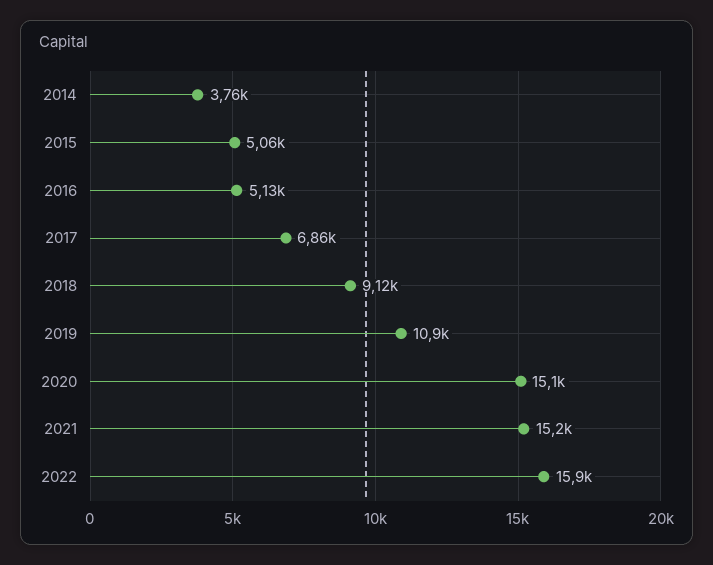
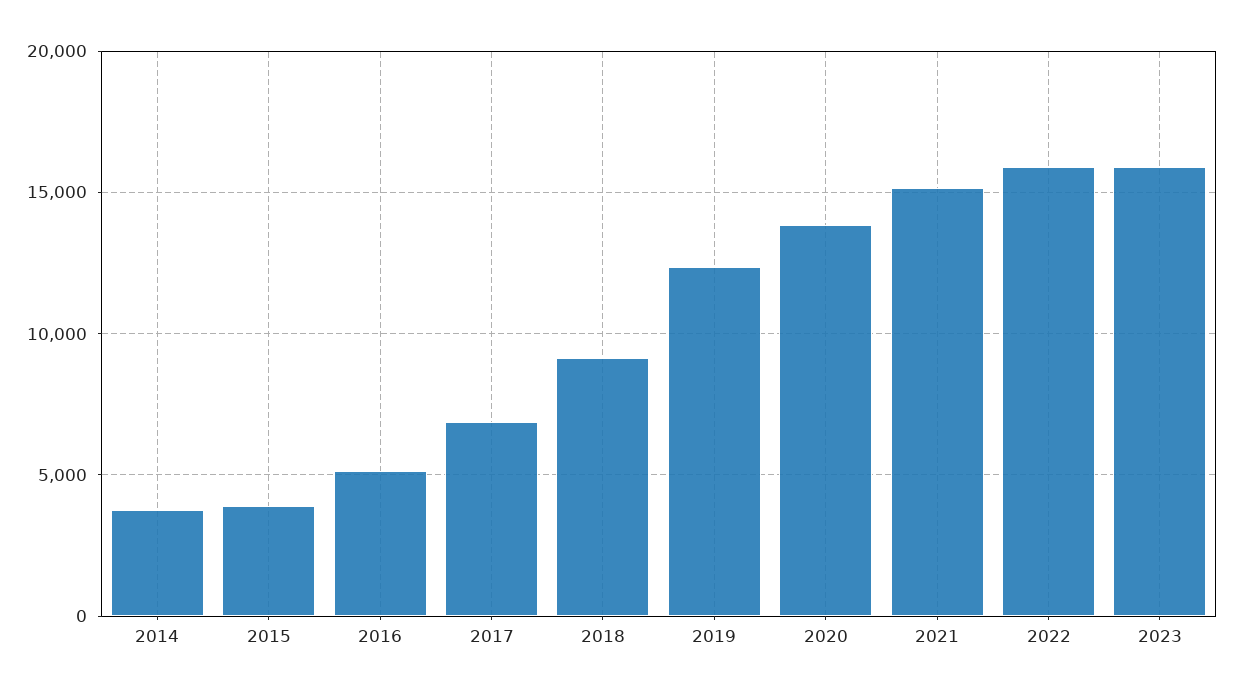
2015: 5060 -> 4000
2019: 10900 -> 12500
2020: 15100 -> 14000
2023: none -> 16000

